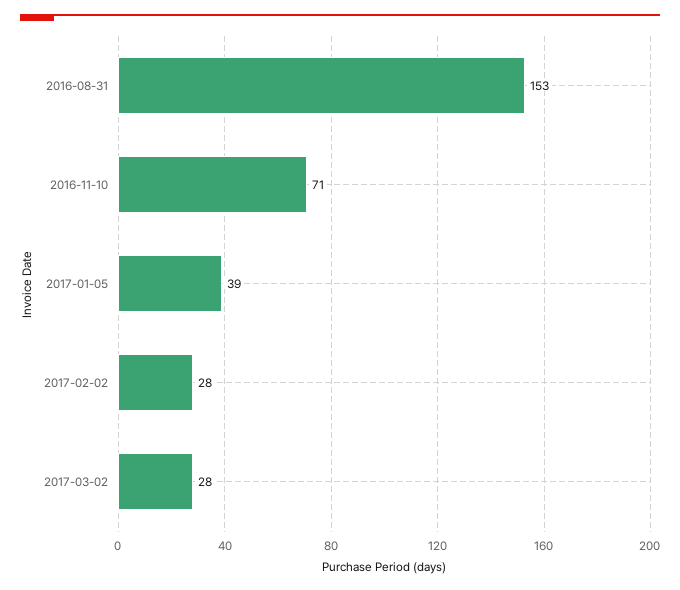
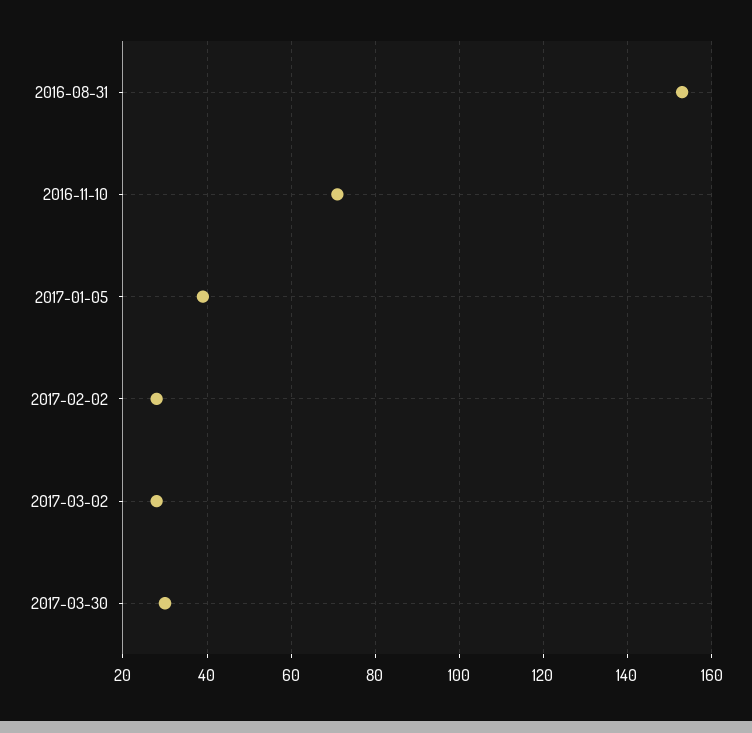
2017-03-30: none -> 30

